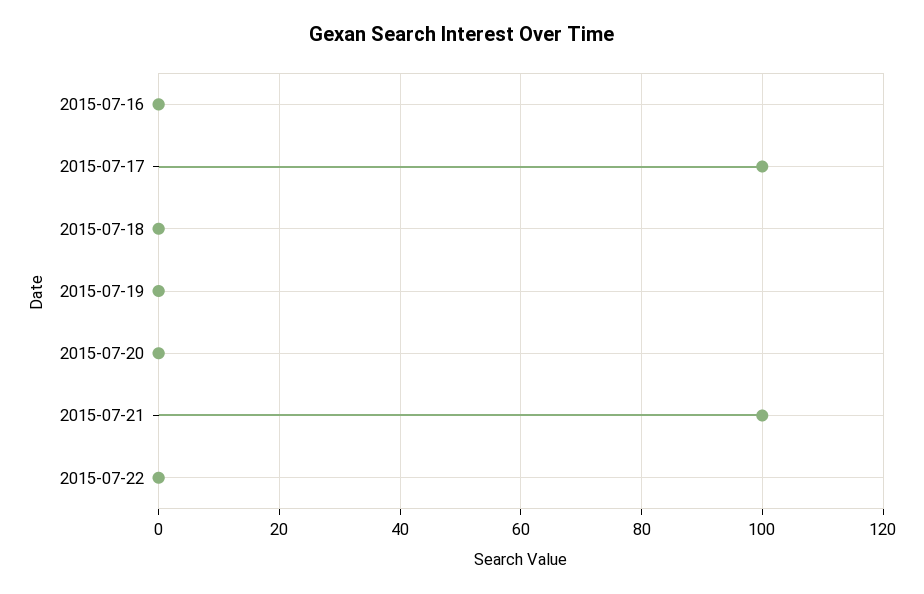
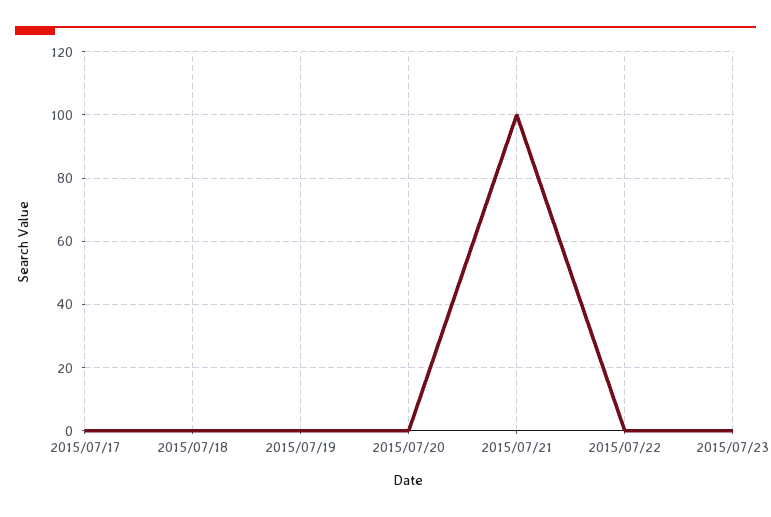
2015-07-16: 0 -> none
2015-07-17: 100 -> 0
2015/07/23: none -> 0

